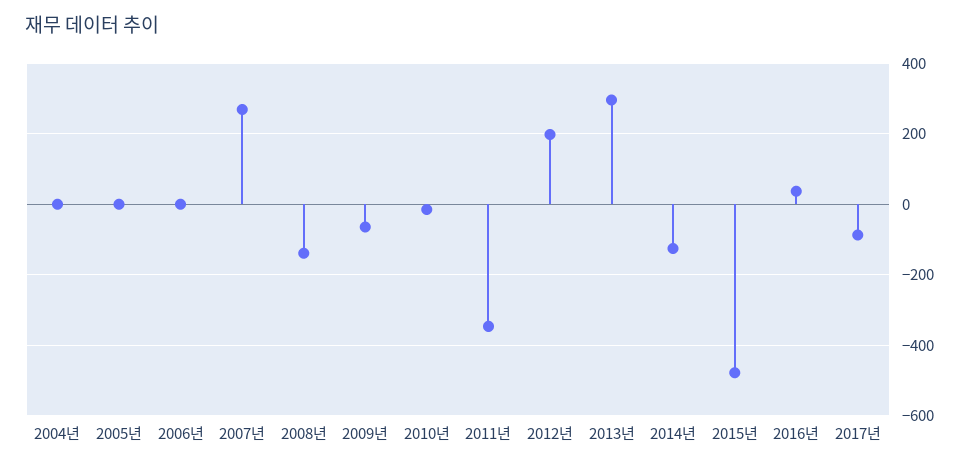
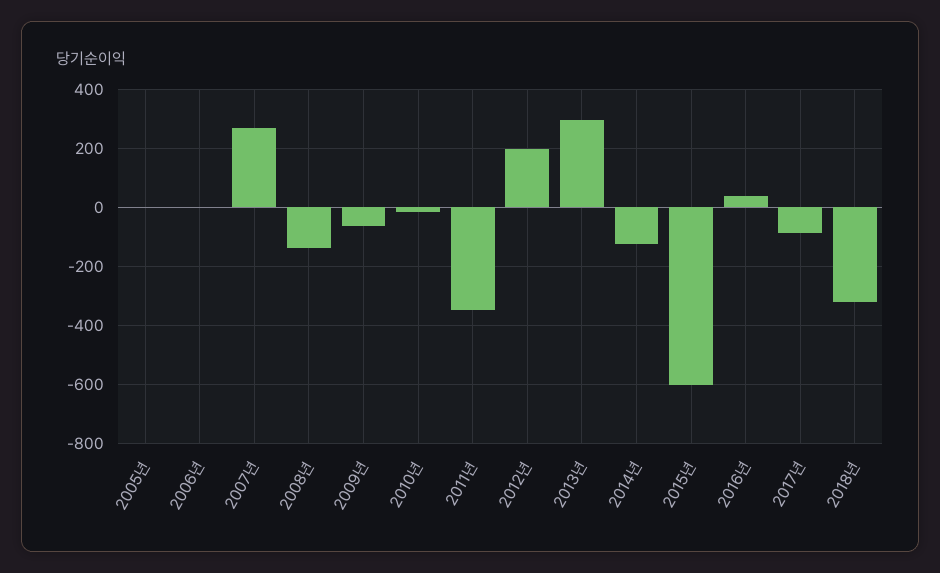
2004년: 0 -> none
2015년: -480 -> -600
2018년: none -> -325

